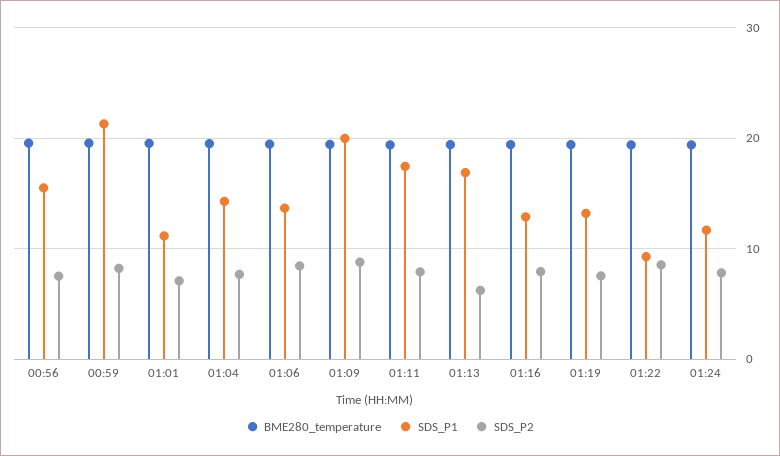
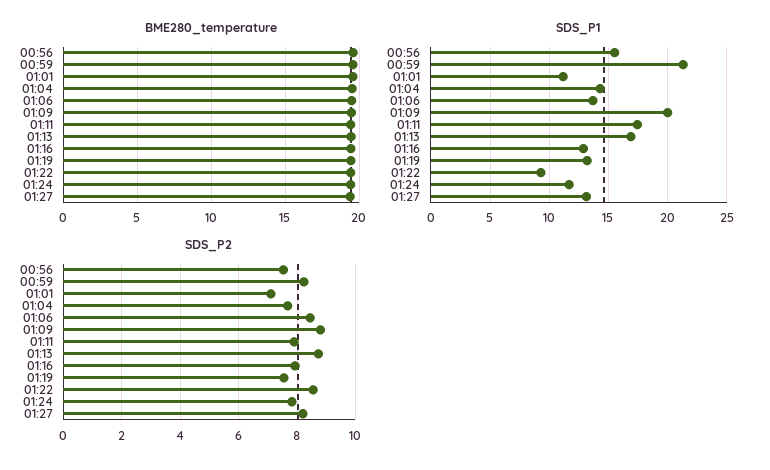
SDS_P2, 01:13: 6 -> 8.75
BME280_temperature, 01:27: none -> 19.5
SDS_P1, 01:27: none -> 13
SDS_P2, 01:27: none -> 8.25

